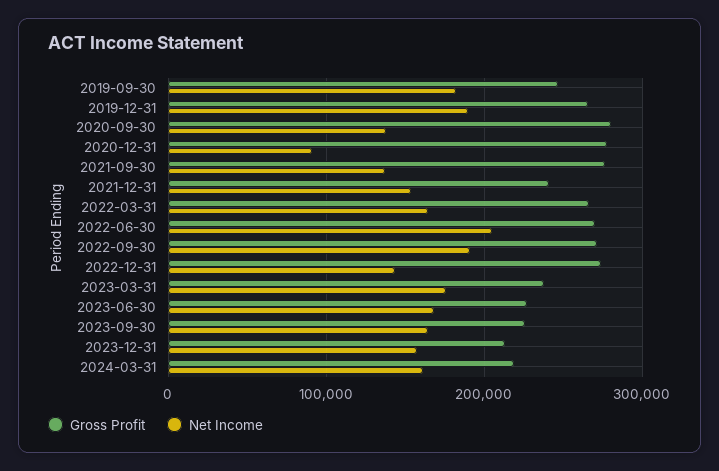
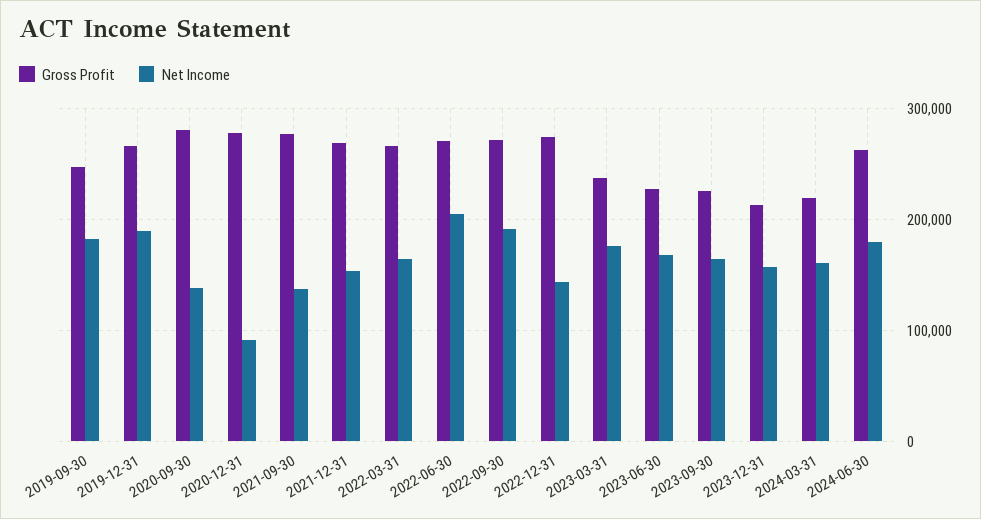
Gross Profit, 2021-12-31: 240000 -> 270000
Gross Profit, 2024-06-30: none -> 260000
Net Income, 2024-06-30: none -> 180000

